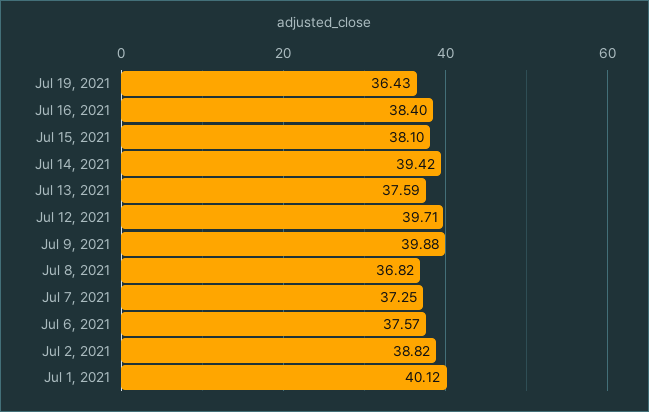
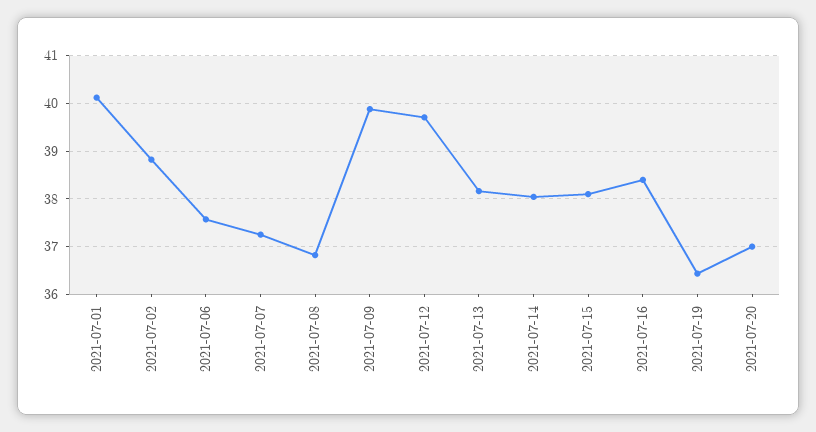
Jul 14, 2021: 39.42 -> 38
Jul 13, 2021: 37.59 -> 38.2
2021-07-20: none -> 37

